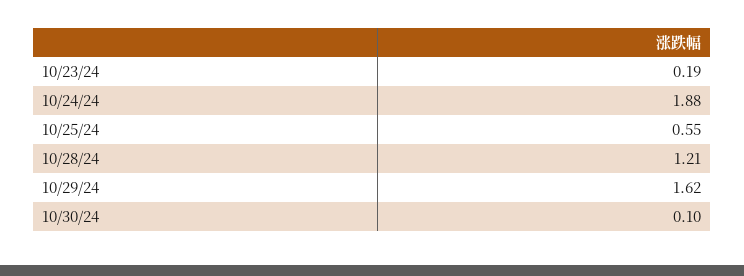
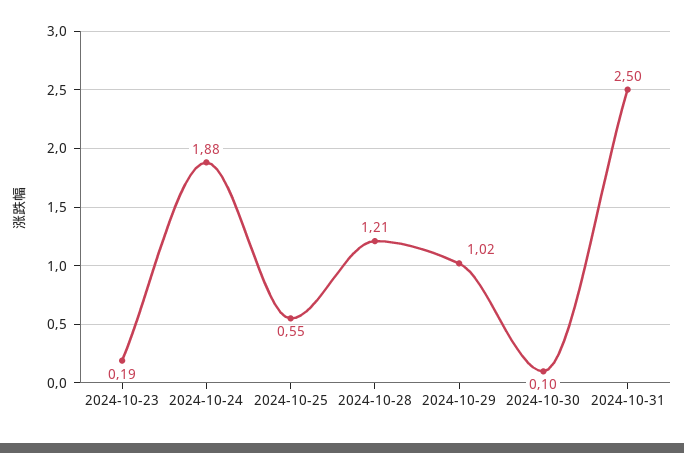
10/29/24: 1.62 -> 1.02
2024-10-31: none -> 2.5

